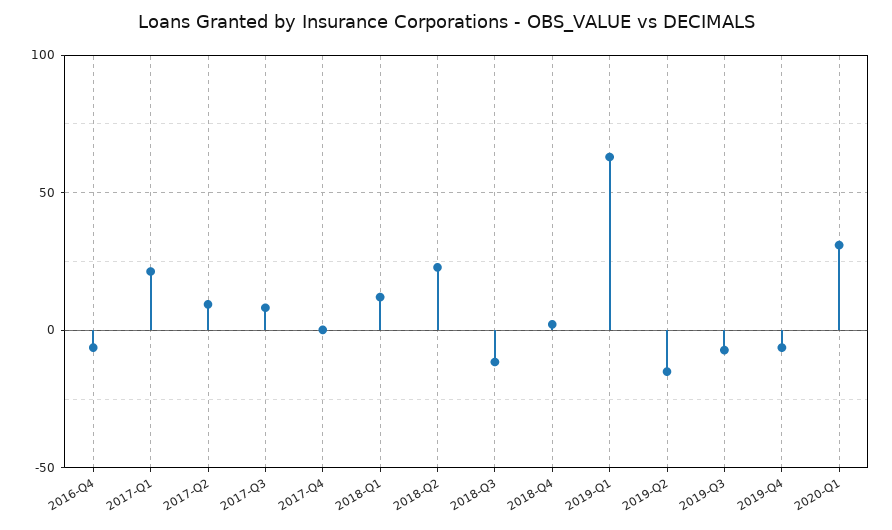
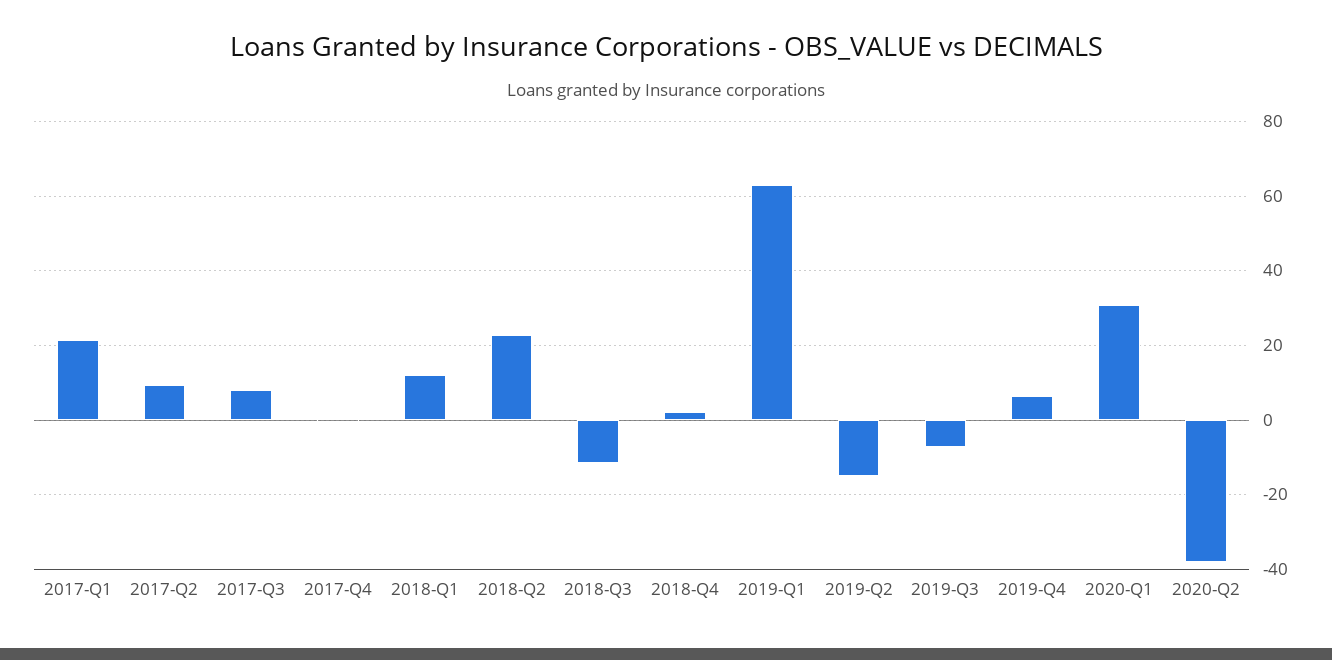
2016-Q4: -5 -> none
2019-Q4: -5 -> 6
2020-Q2: none -> -38

